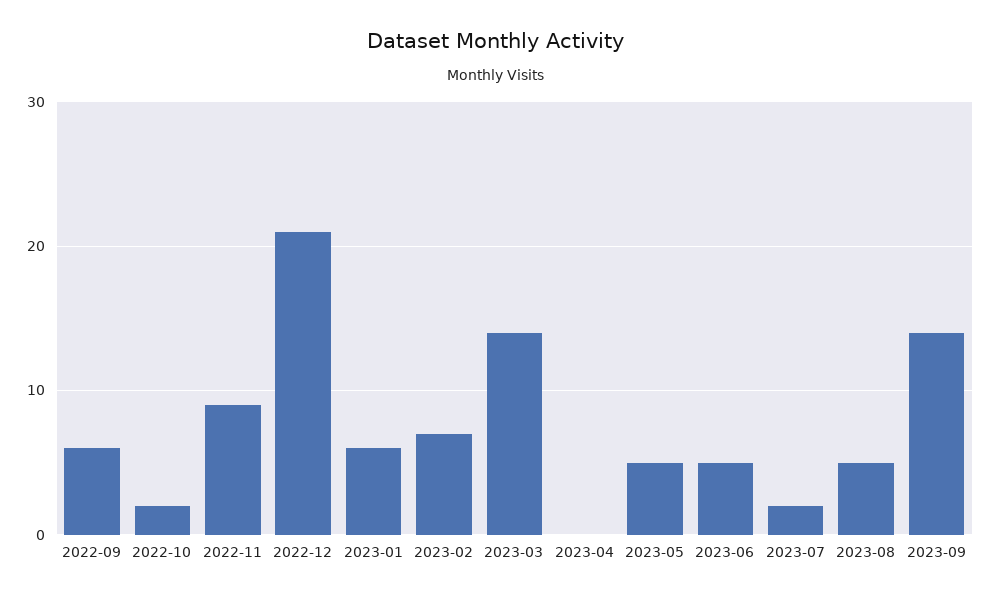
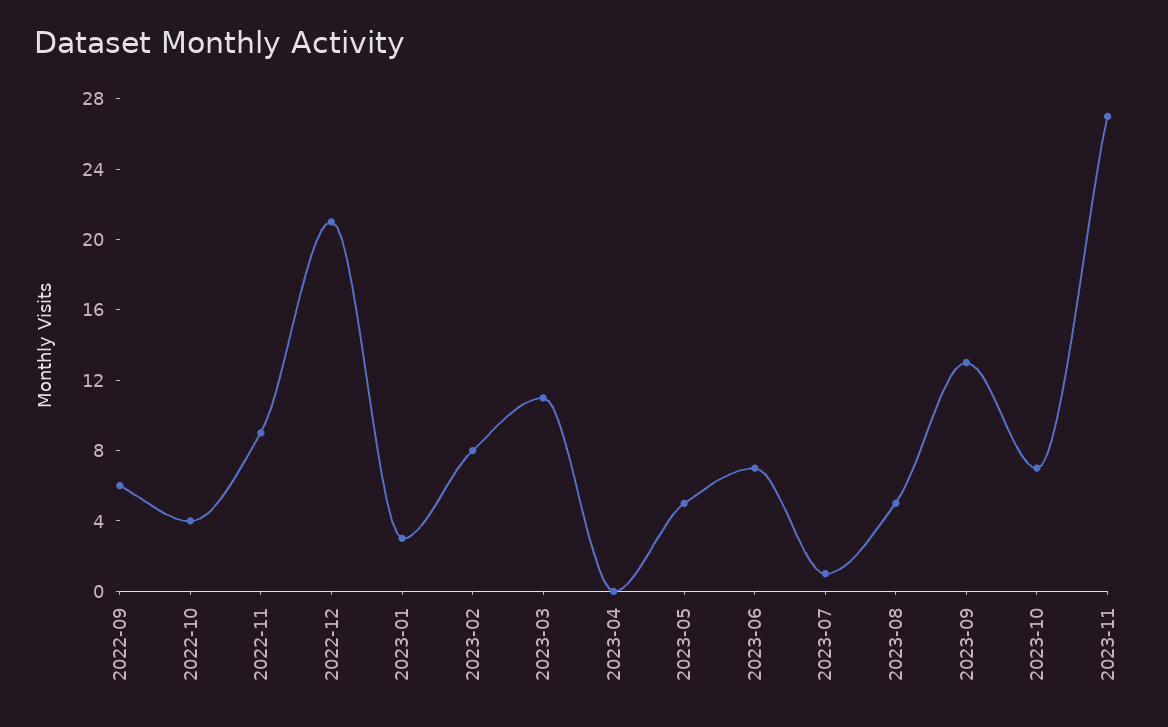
2022-10: 2 -> 4
2023-01: 6 -> 3
2023-02: 7 -> 8
2023-03: 14 -> 11
2023-06: 5 -> 7
2023-07: 2 -> 1
2023-09: 14 -> 13
2023-10: none -> 7
2023-11: none -> 27

